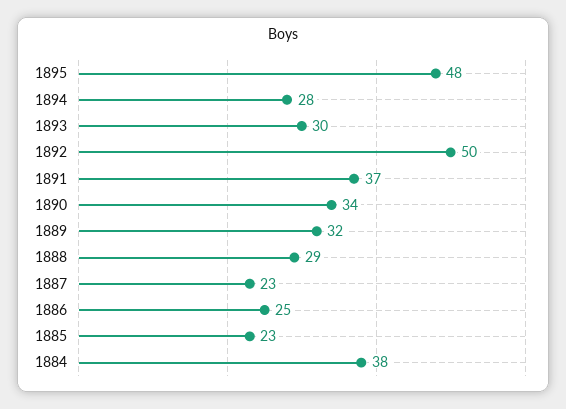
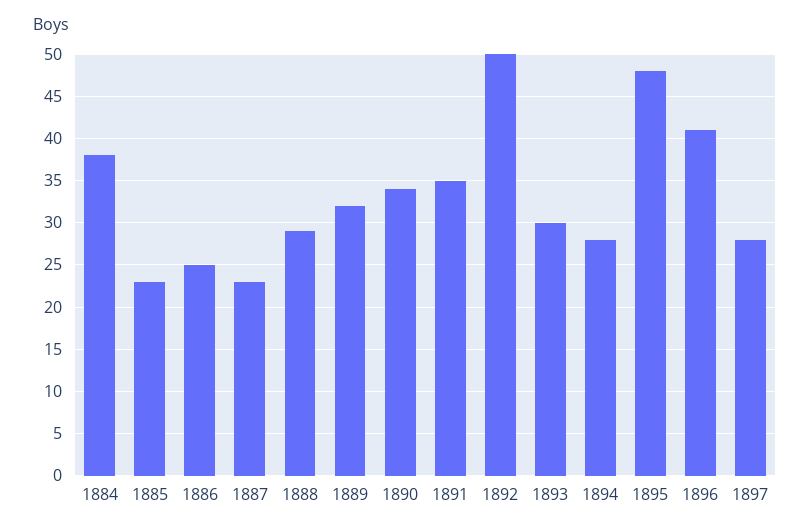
1891: 37 -> 35
1896: none -> 41
1897: none -> 28

